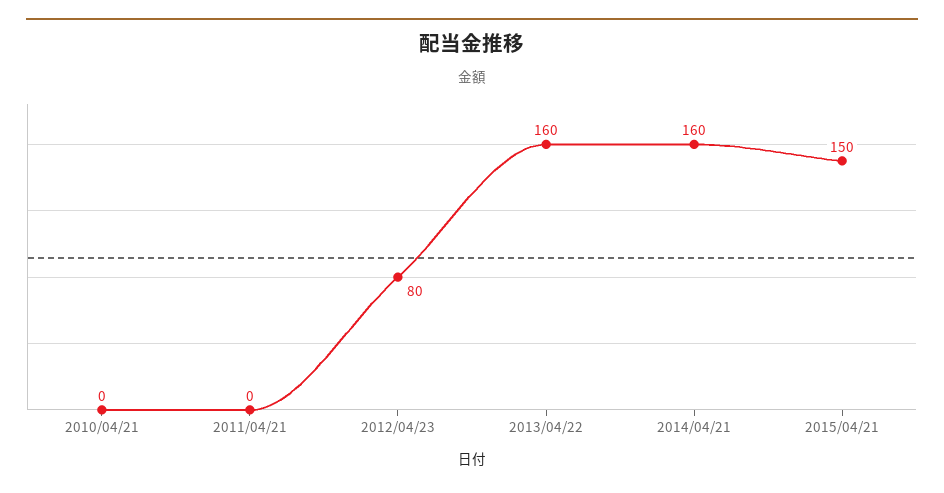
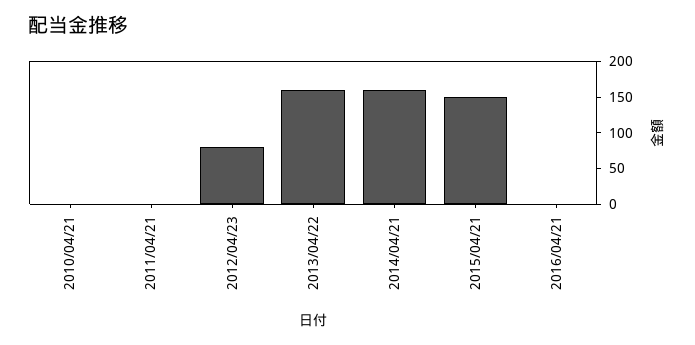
2016/04/21: none -> 0

